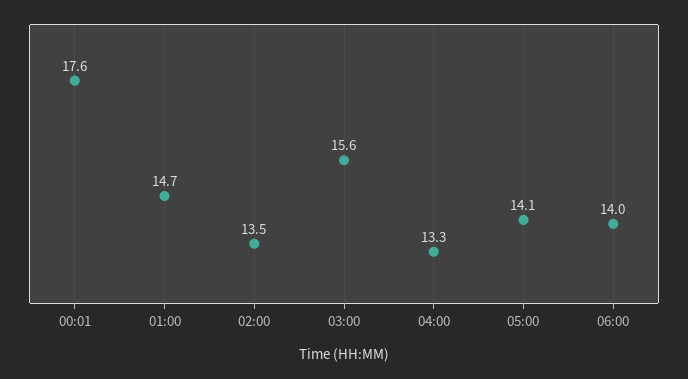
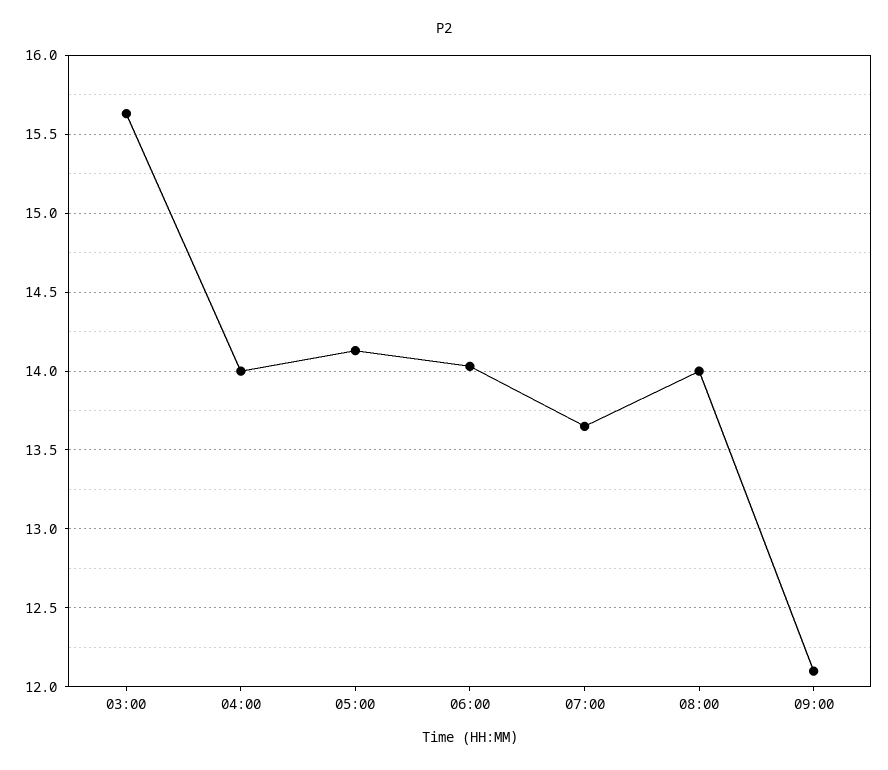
00:01: 17.6 -> none
01:00: 14.7 -> none
02:00: 13.5 -> none
04:00: 13.3 -> 14
07:00: none -> 13.65
08:00: none -> 14
09:00: none -> 12.1

